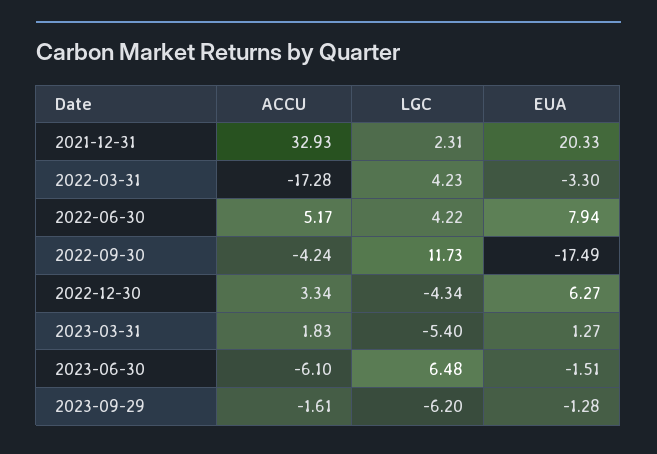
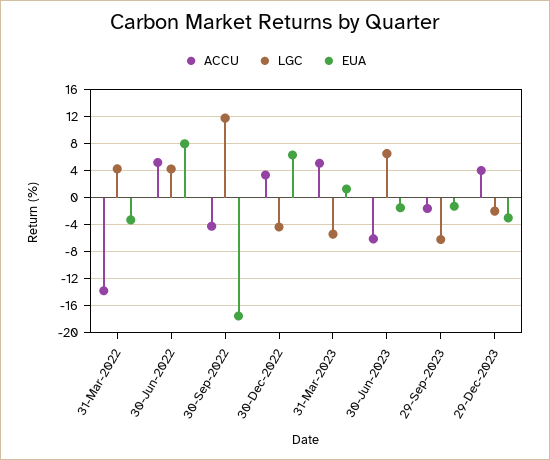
ACCU, 2021-12-31: 32.93 -> none
LGC, 2021-12-31: 2.31 -> none
EUA, 2021-12-31: 20.33 -> none
ACCU, 2022-03-31: -17.28 -> -14
ACCU, 2023-03-31: 1.83 -> 5
ACCU, 29-Dec-2023: none -> 4
LGC, 29-Dec-2023: none -> -2
EUA, 29-Dec-2023: none -> -3

